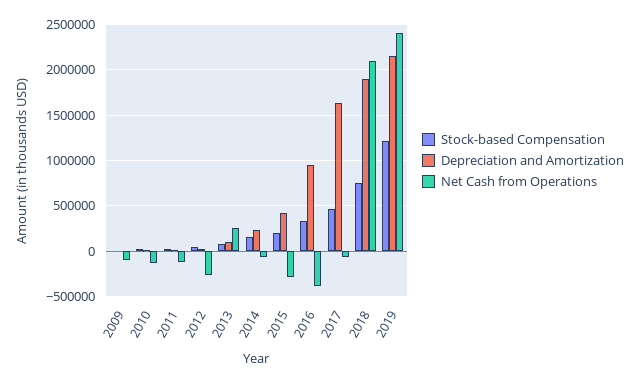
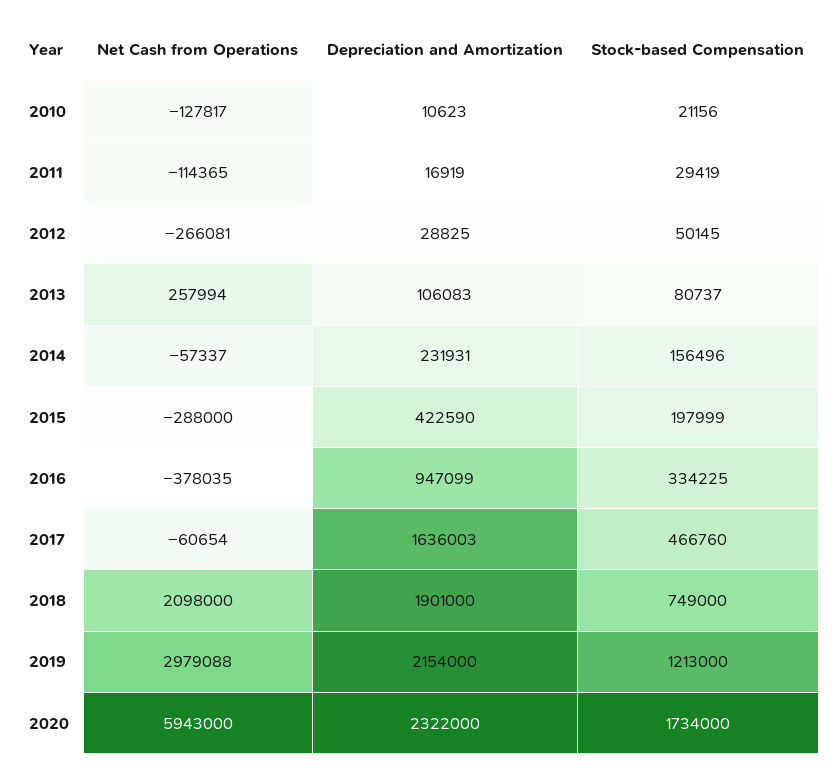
Stock-based Compensation, 2009: 0 -> none
Depreciation and Amortization, 2009: 0 -> none
Net Cash from Operations, 2009: -100000 -> none
Net Cash from Operations, 2019: 2400000 -> 2979088
Net Cash from Operations, 2020: none -> 5943000
Depreciation and Amortization, 2020: none -> 2322000
Stock-based Compensation, 2020: none -> 1734000

